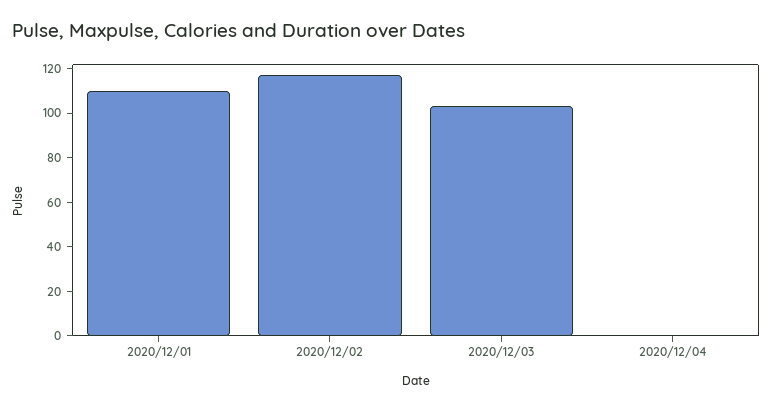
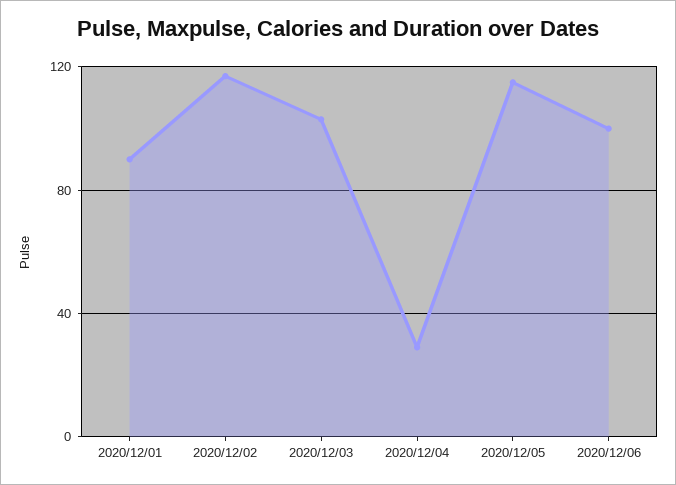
2020/12/01: 110 -> 90
2020/12/04: 0 -> 30
2020/12/05: none -> 115
2020/12/06: none -> 100

